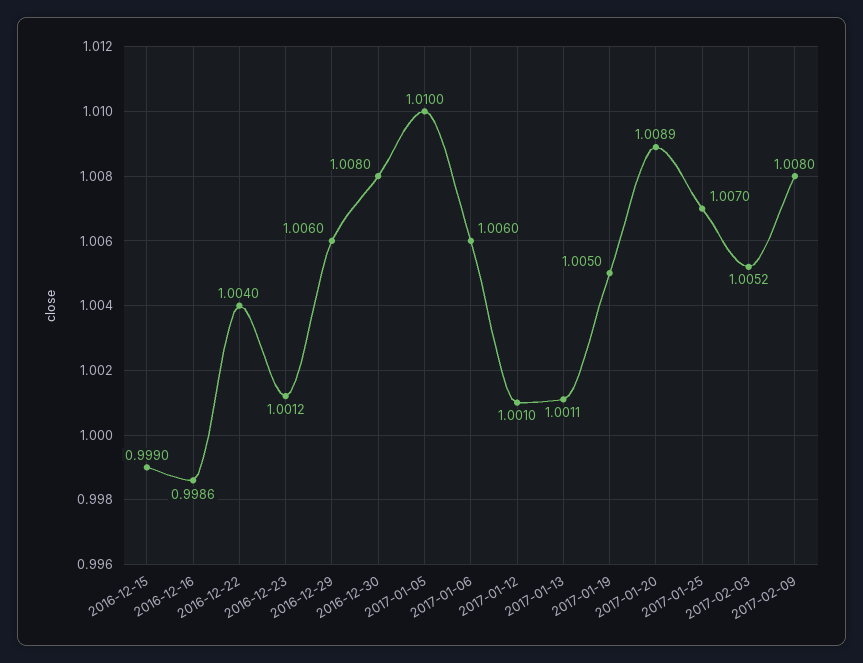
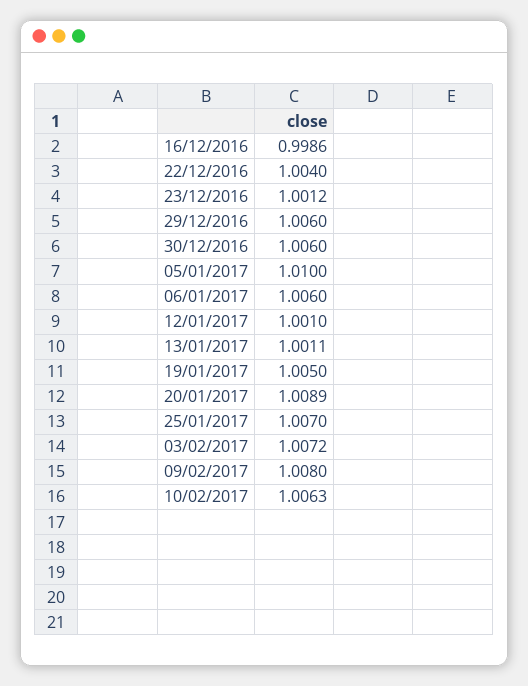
2016-12-15: 0.999 -> none
2016-12-30: 1.008 -> 1.006
2017-02-03: 1.0052 -> 1.0072
10/02/2017: none -> 1.0063

